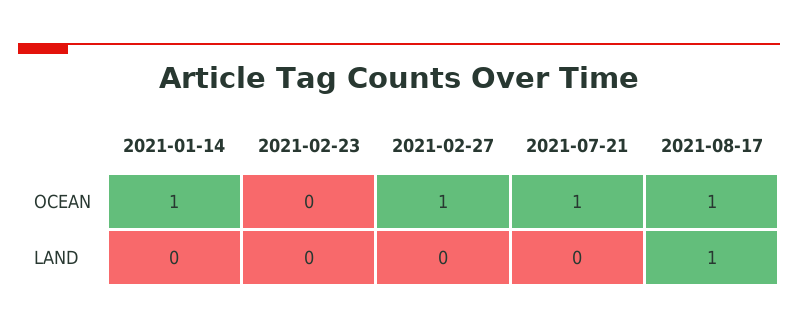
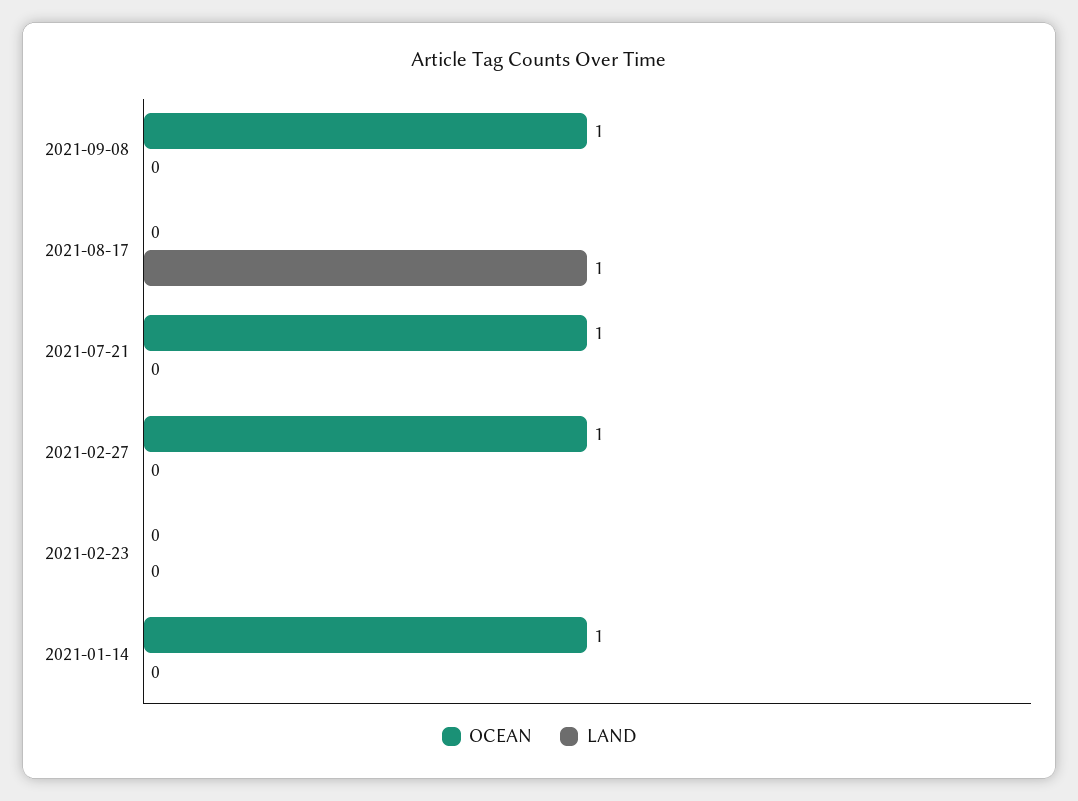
OCEAN, 2021-08-17: 1 -> 0
OCEAN, 2021-09-08: none -> 1
LAND, 2021-09-08: none -> 0

